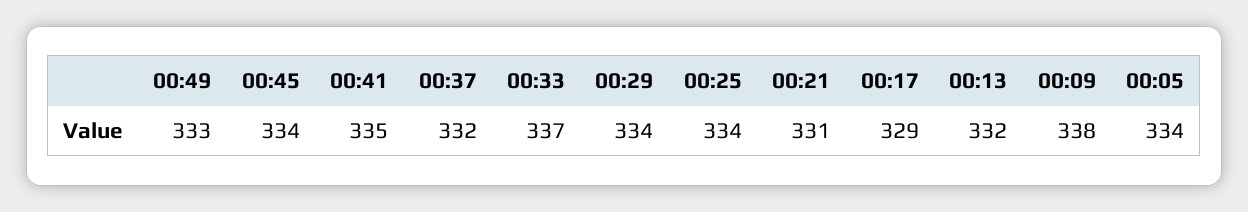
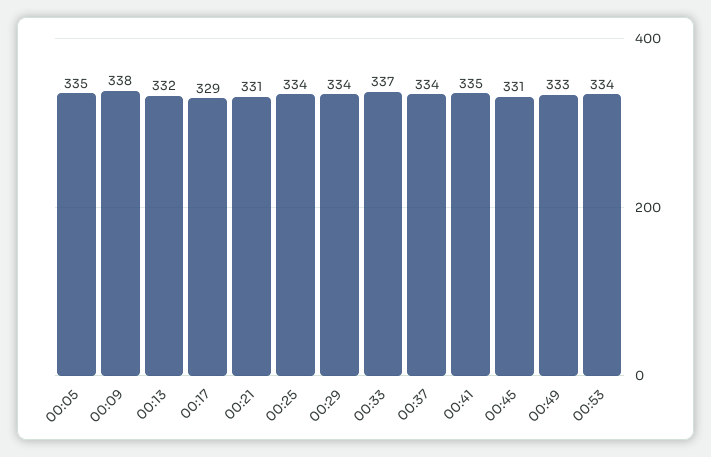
00:45: 334 -> 331
00:37: 332 -> 334
00:05: 334 -> 335
00:53: none -> 334

